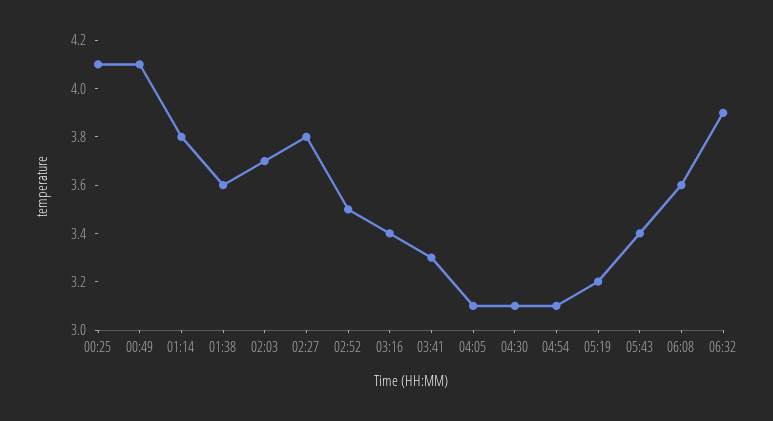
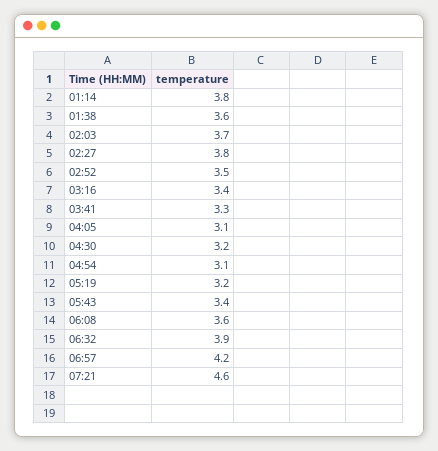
00:25: 4.1 -> none
00:49: 4.1 -> none
04:30: 3.1 -> 3.2
06:57: none -> 4.2
07:21: none -> 4.6

